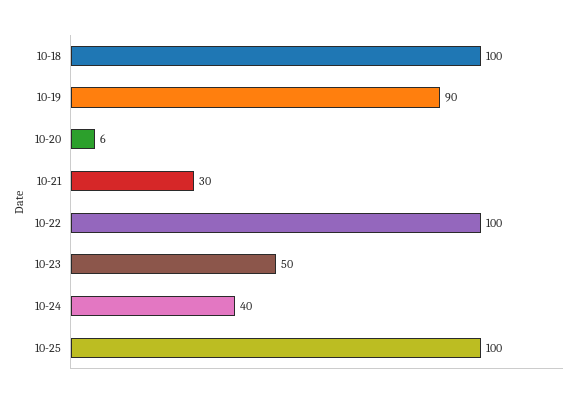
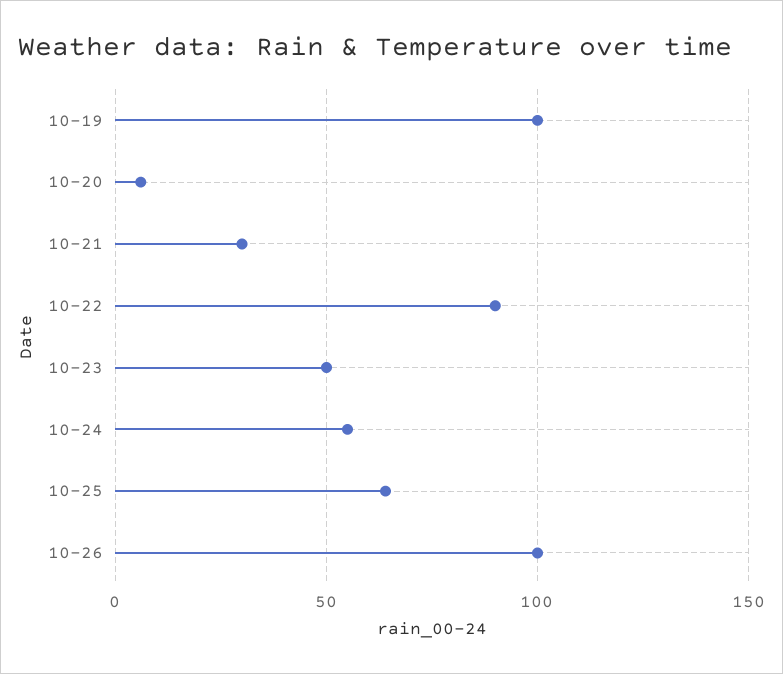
10-18: 100 -> none
10-19: 90 -> 100
10-22: 100 -> 90
10-24: 40 -> 55
10-25: 100 -> 65
10-26: none -> 100

